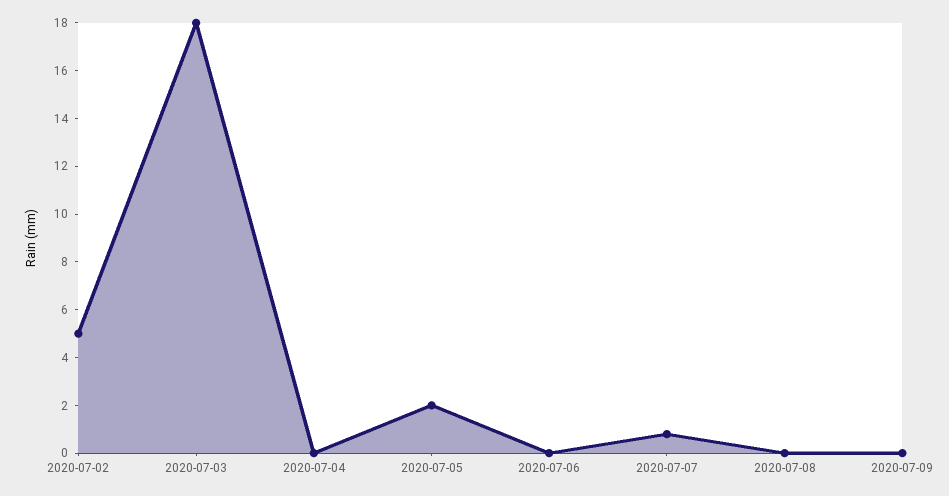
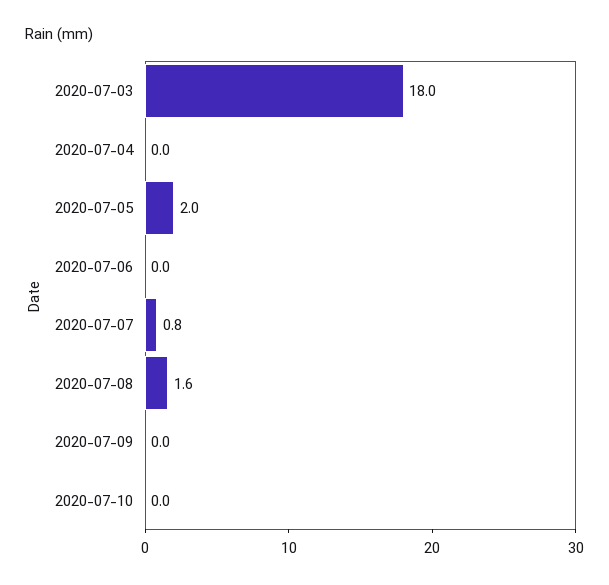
2020-07-02: 5 -> none
2020-07-08: 0 -> 1.6
2020-07-10: none -> 0

